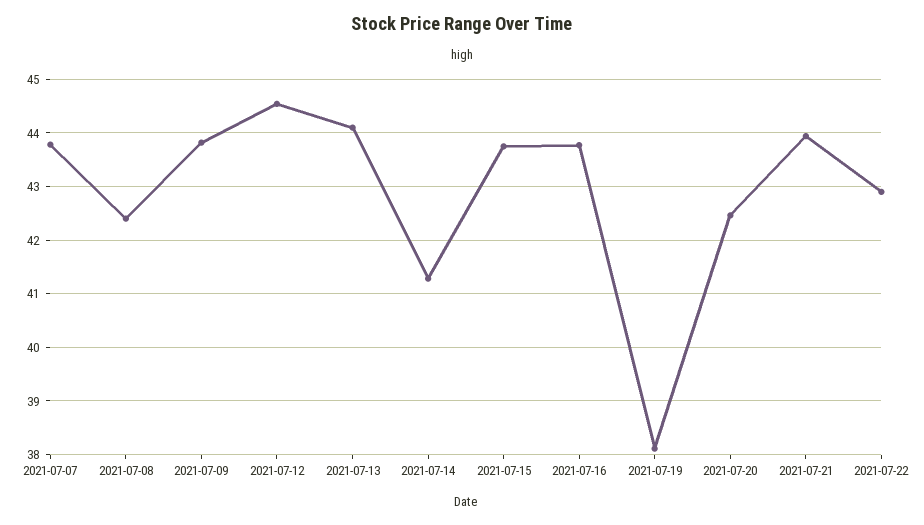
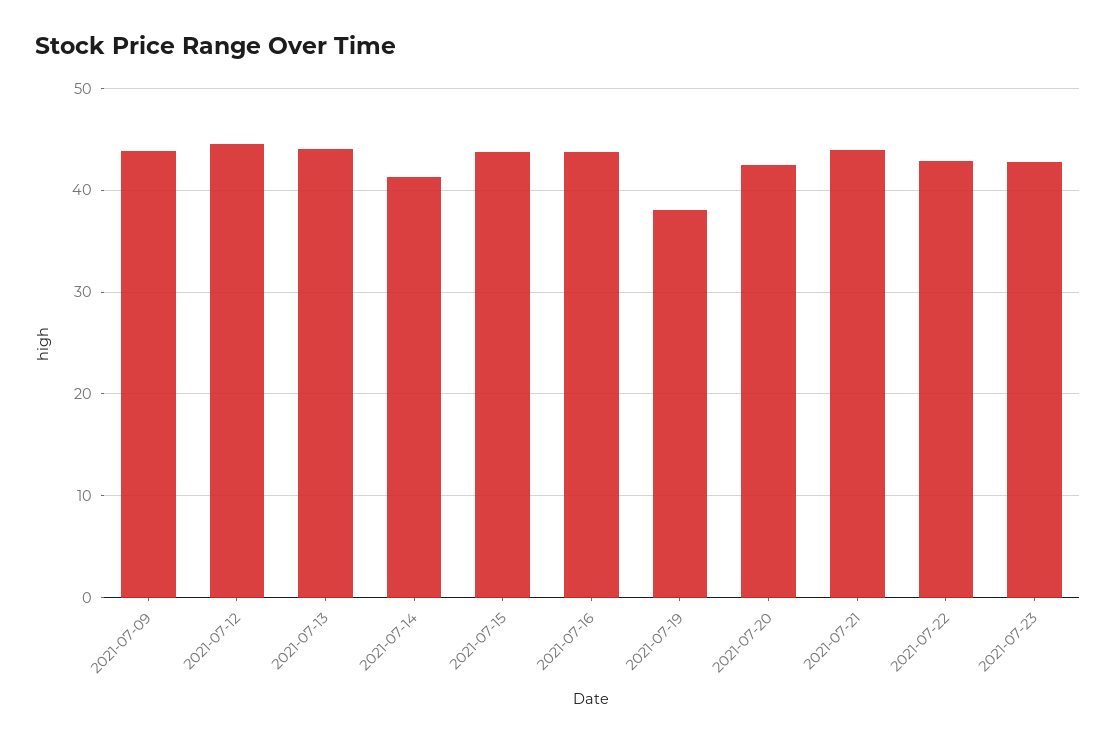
2021-07-07: 43.8 -> none
2021-07-08: 42.4 -> none
2021-07-23: none -> 43

